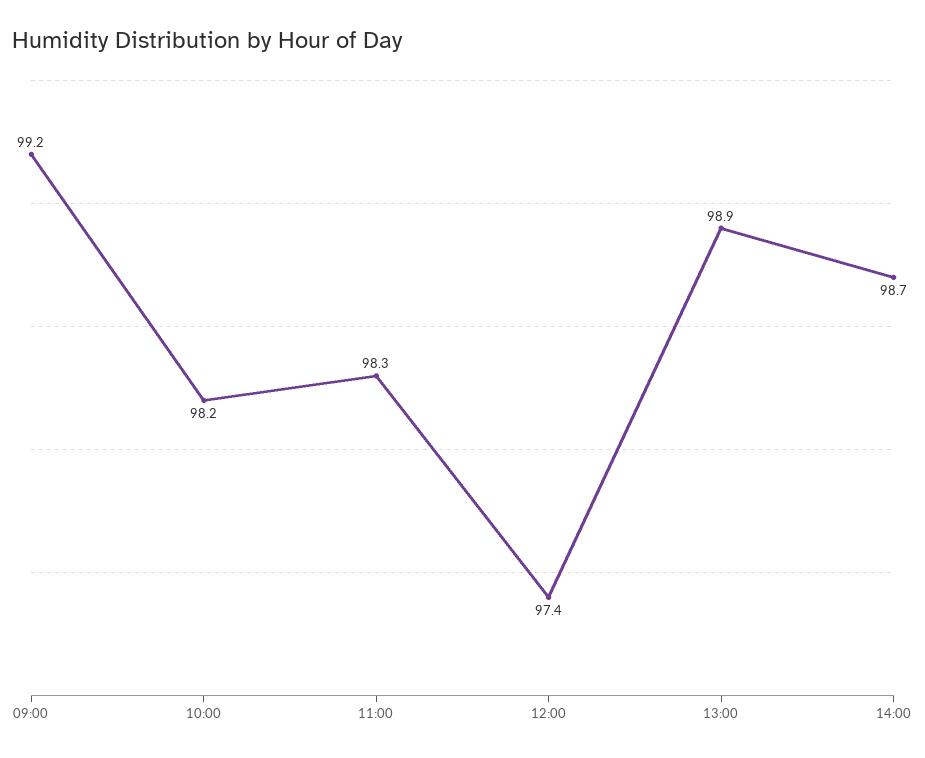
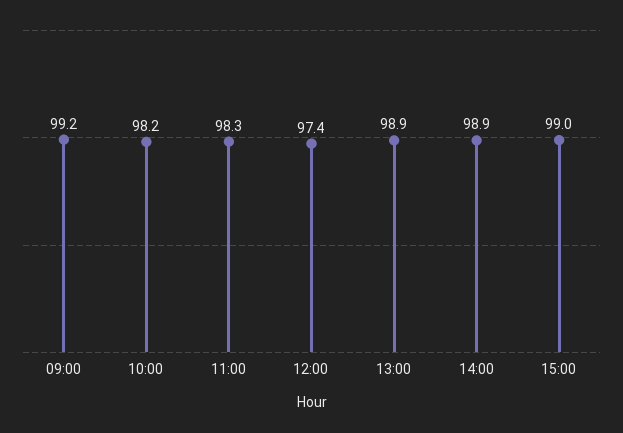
14:00: 98.7 -> 98.9
15:00: none -> 99

